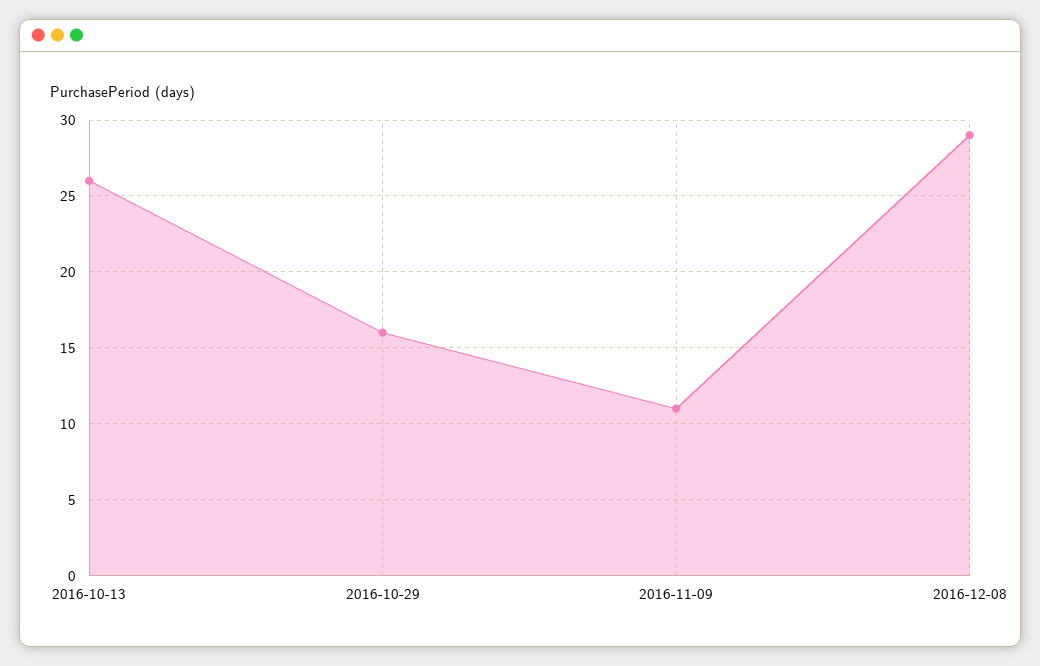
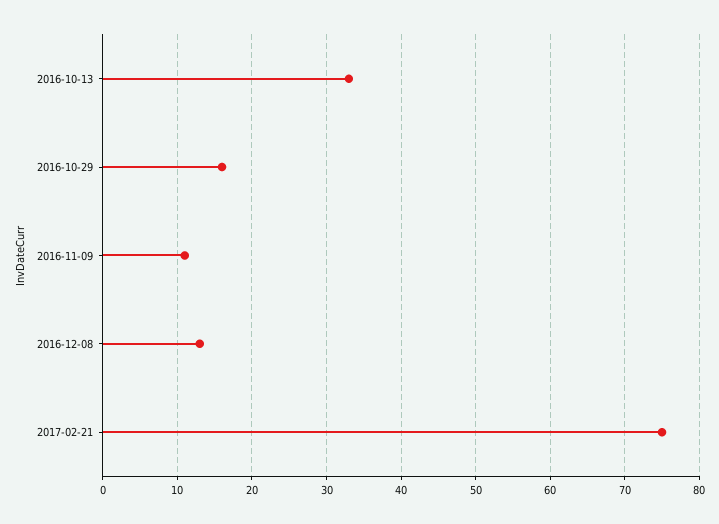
2016-10-13: 26 -> 33
2016-12-08: 29 -> 13
2017-02-21: none -> 75

